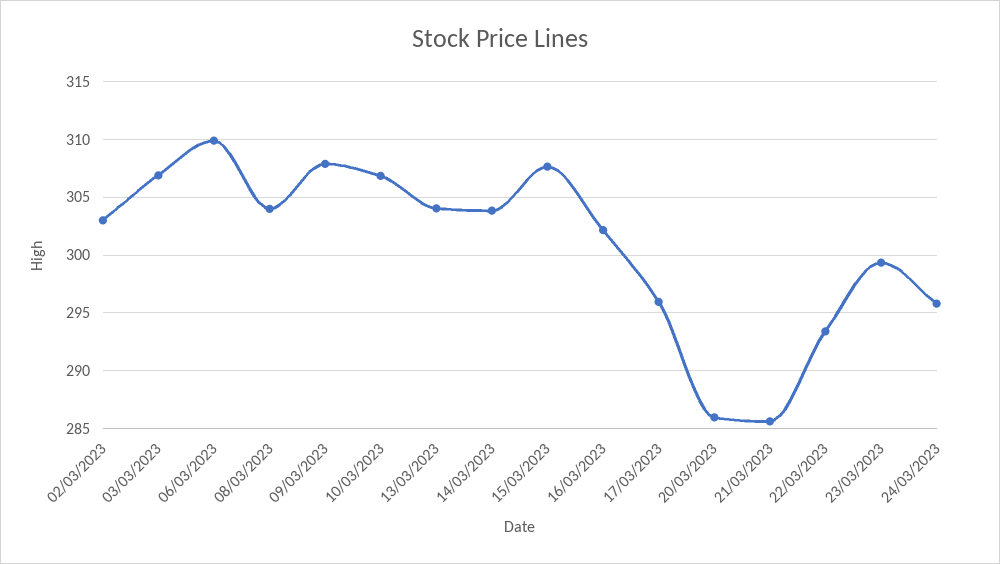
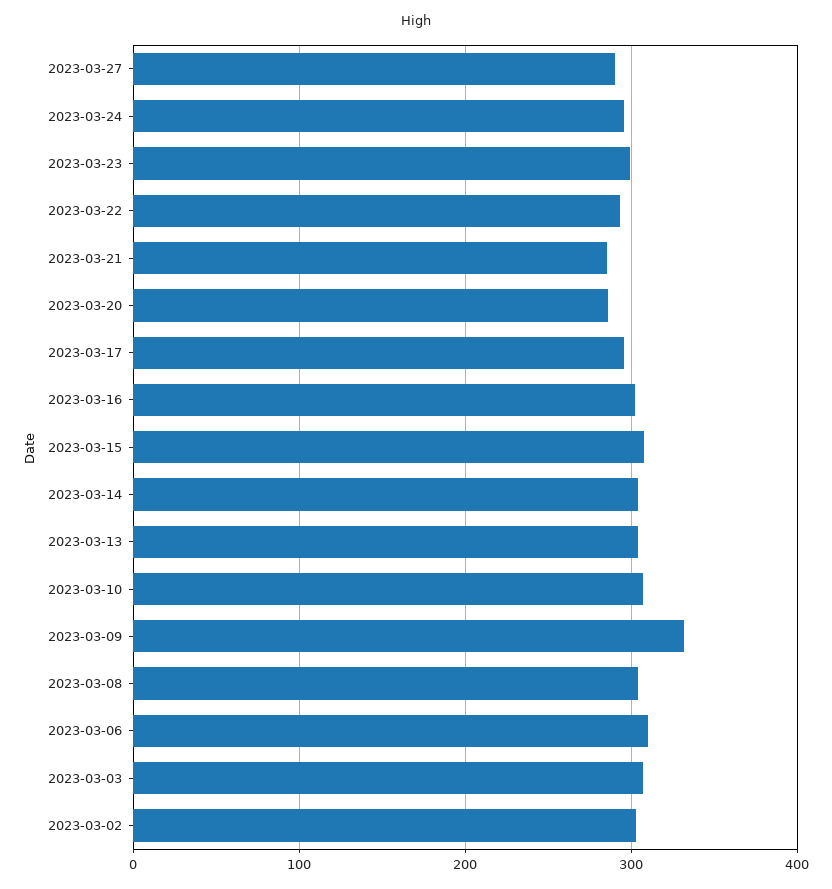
09/03/2023: 308 -> 330
2023-03-27: none -> 290

